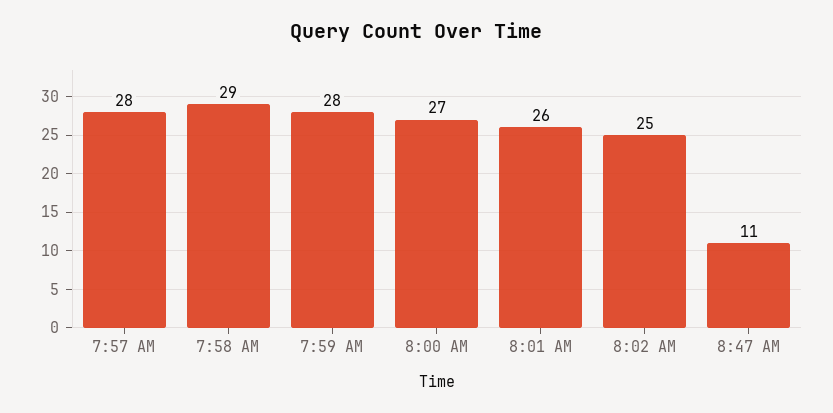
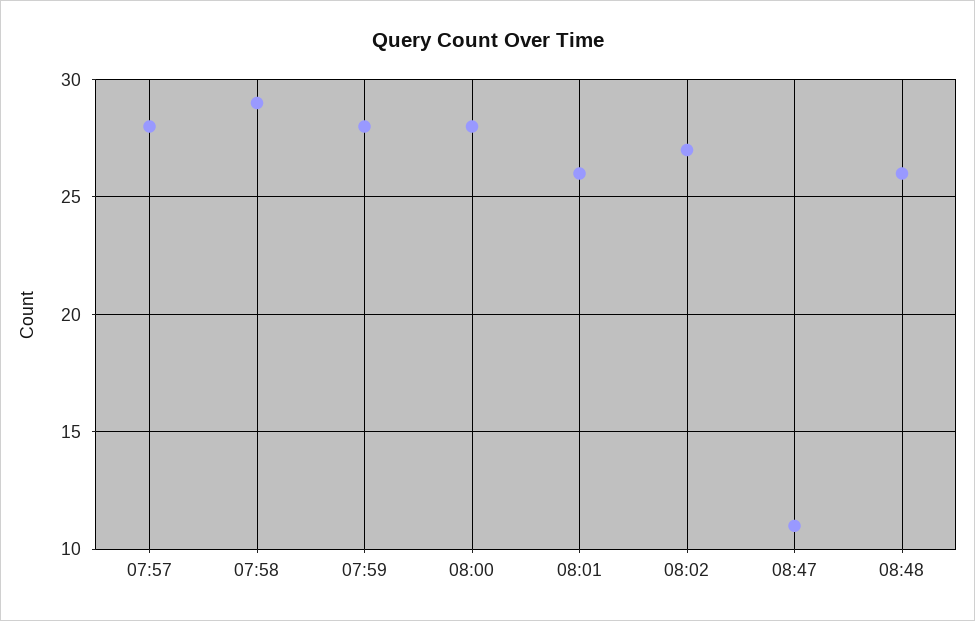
8:00 AM: 27 -> 28
8:02 AM: 25 -> 27
08:48: none -> 26

